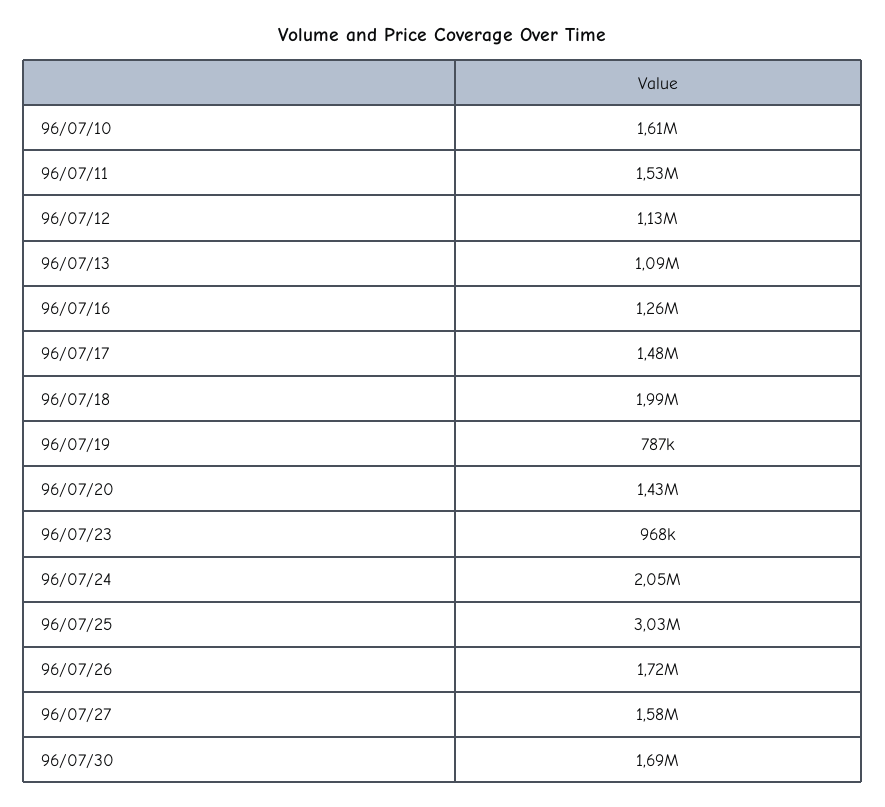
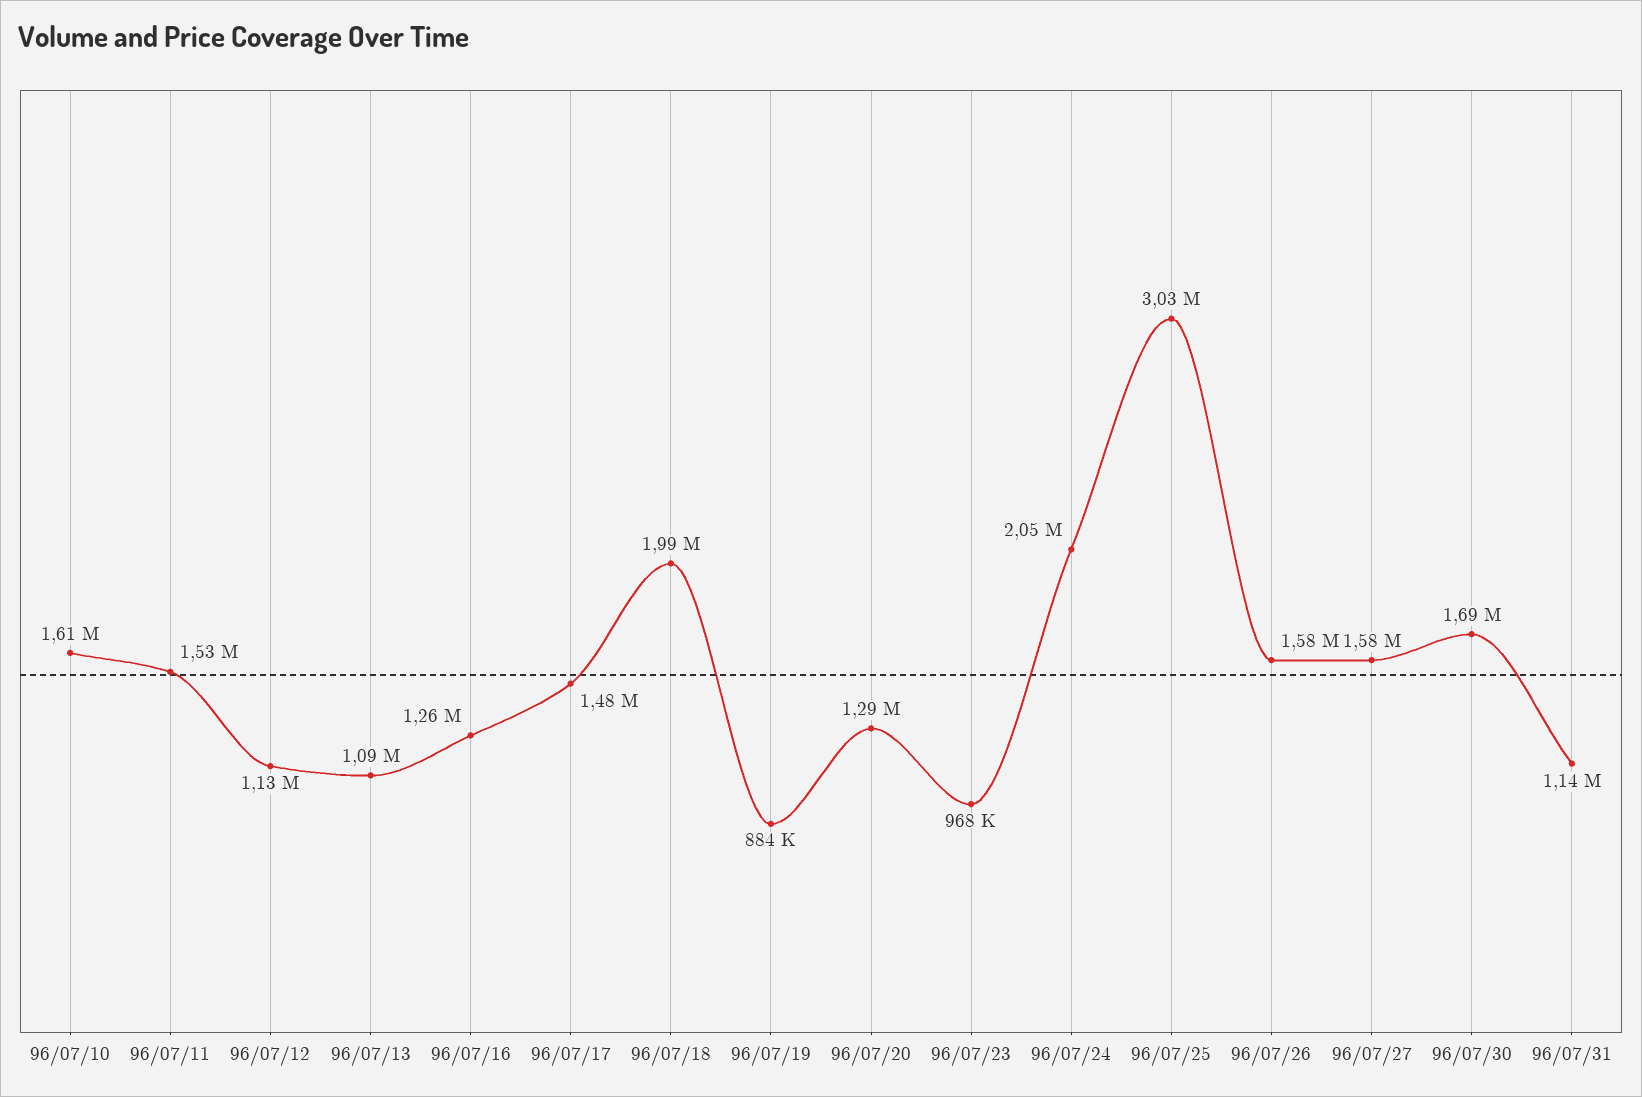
96/07/19: 787000 -> 884000
96/07/20: 1430000 -> 1290000
96/07/26: 1720000 -> 1580000
96/07/31: none -> 1140000

